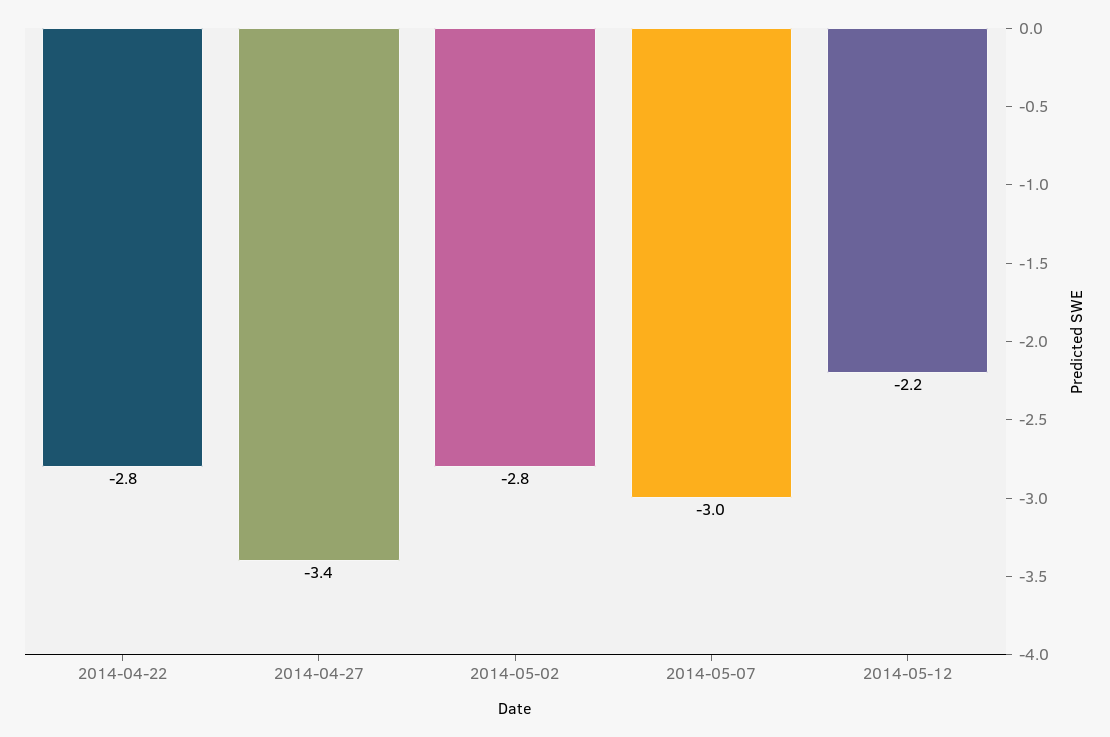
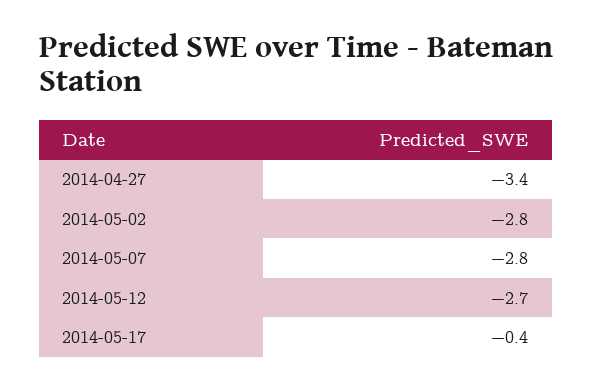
2014-04-22: -2.8 -> none
2014-05-07: -3 -> -2.8
2014-05-12: -2.2 -> -2.7
2014-05-17: none -> -0.4

